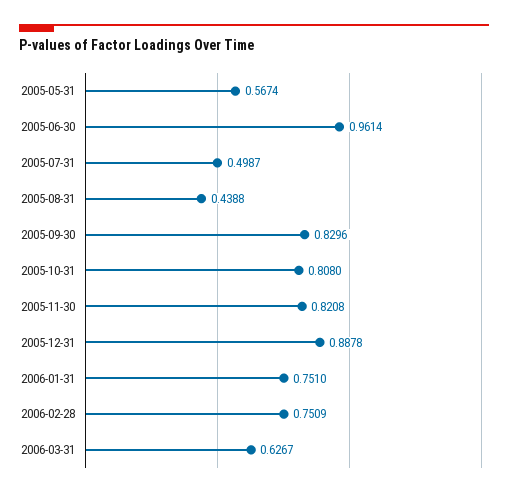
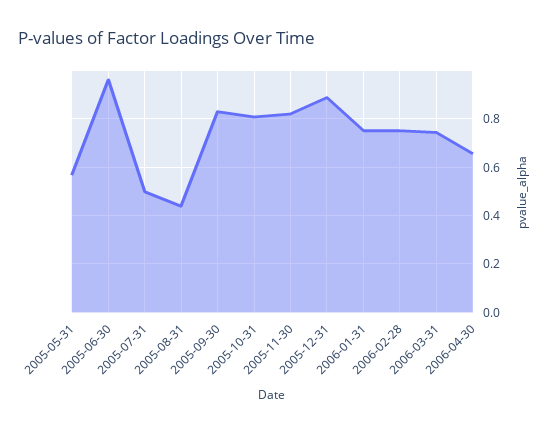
2006-03-31: 0.6267 -> 0.75
2006-04-30: none -> 0.65

